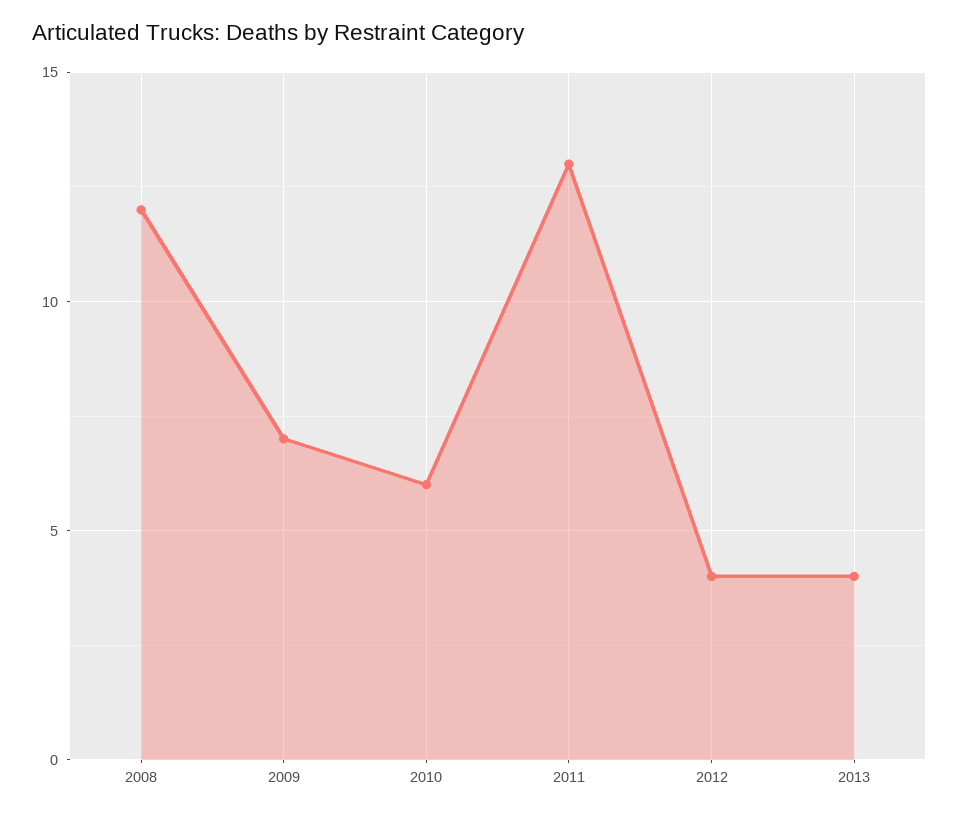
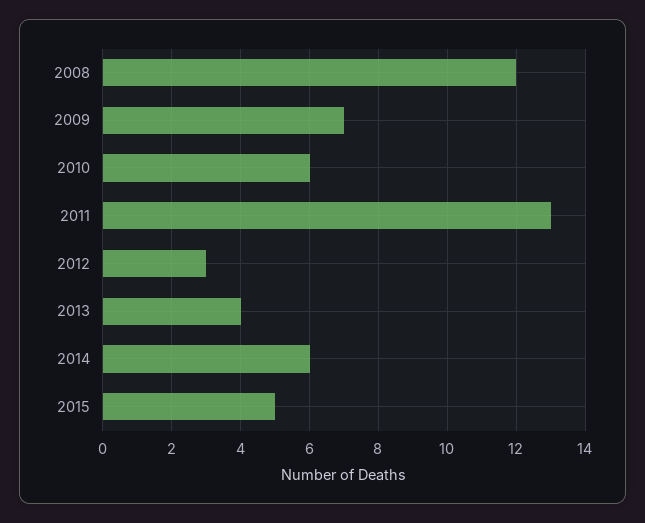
2012: 4 -> 3
2014: none -> 6
2015: none -> 5

